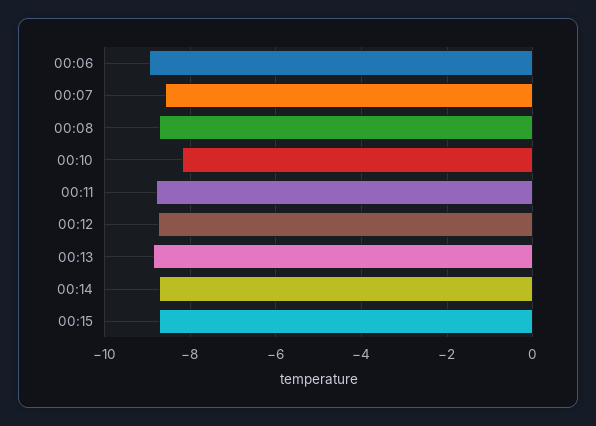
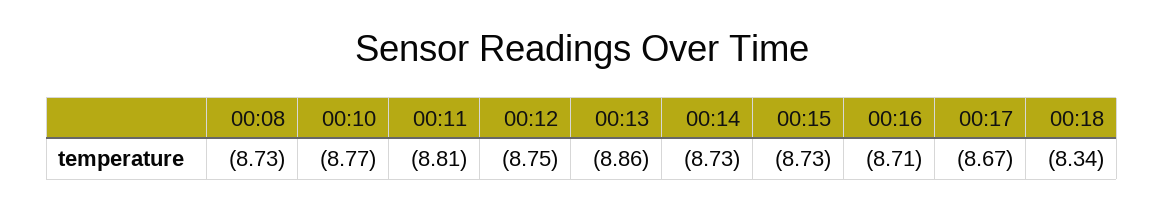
00:06: -9 -> none
00:07: -8.6 -> none
00:10: -8.2 -> -8.77
00:16: none -> -8.71
00:17: none -> -8.67
00:18: none -> -8.34

